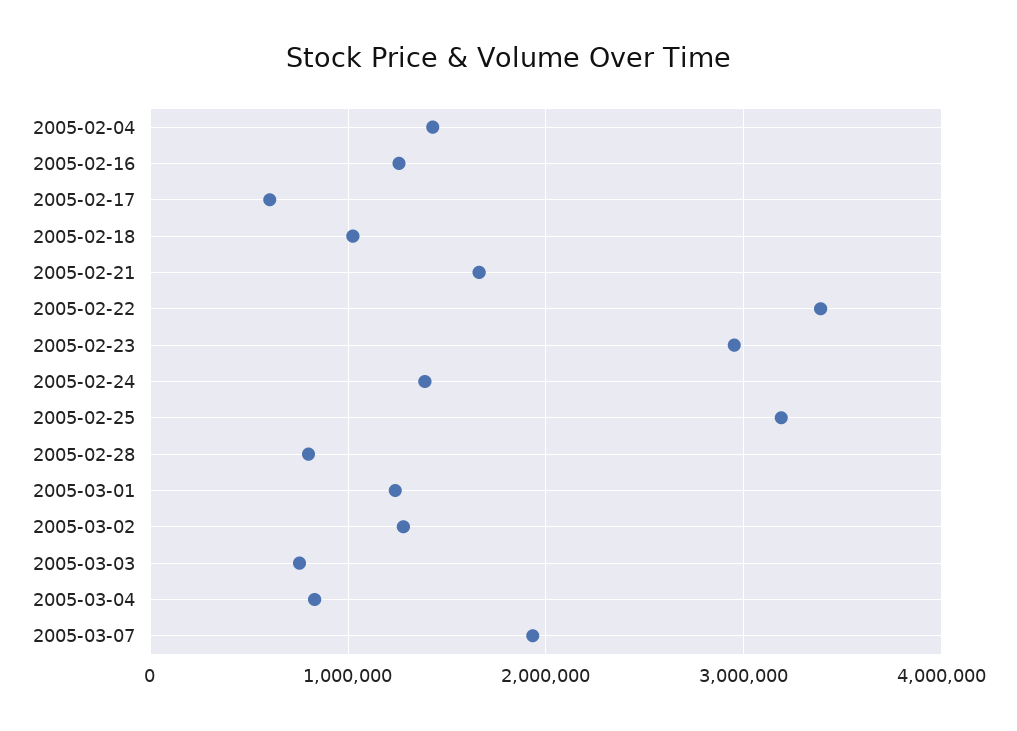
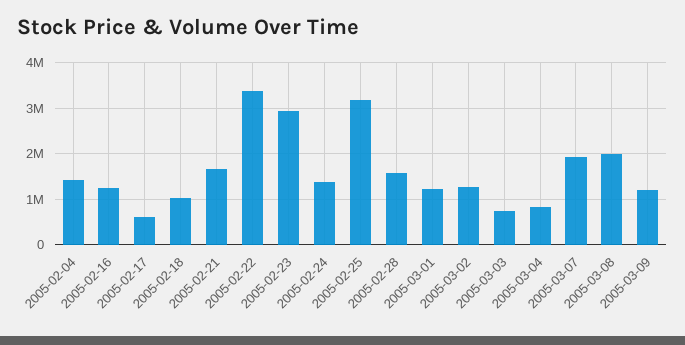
2005-02-28: 800000 -> 1600000
2005-03-08: none -> 2000000
2005-03-09: none -> 1200000

